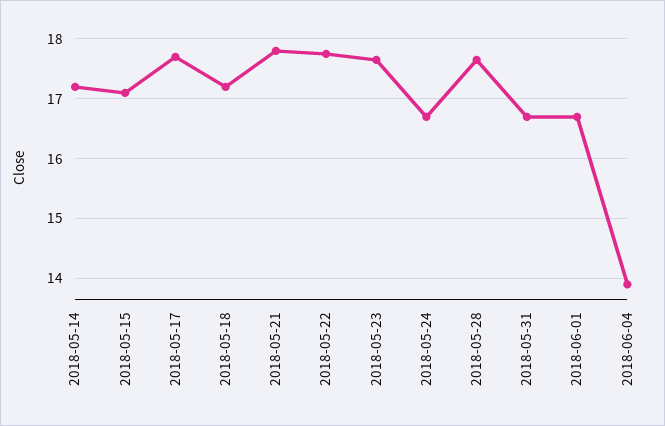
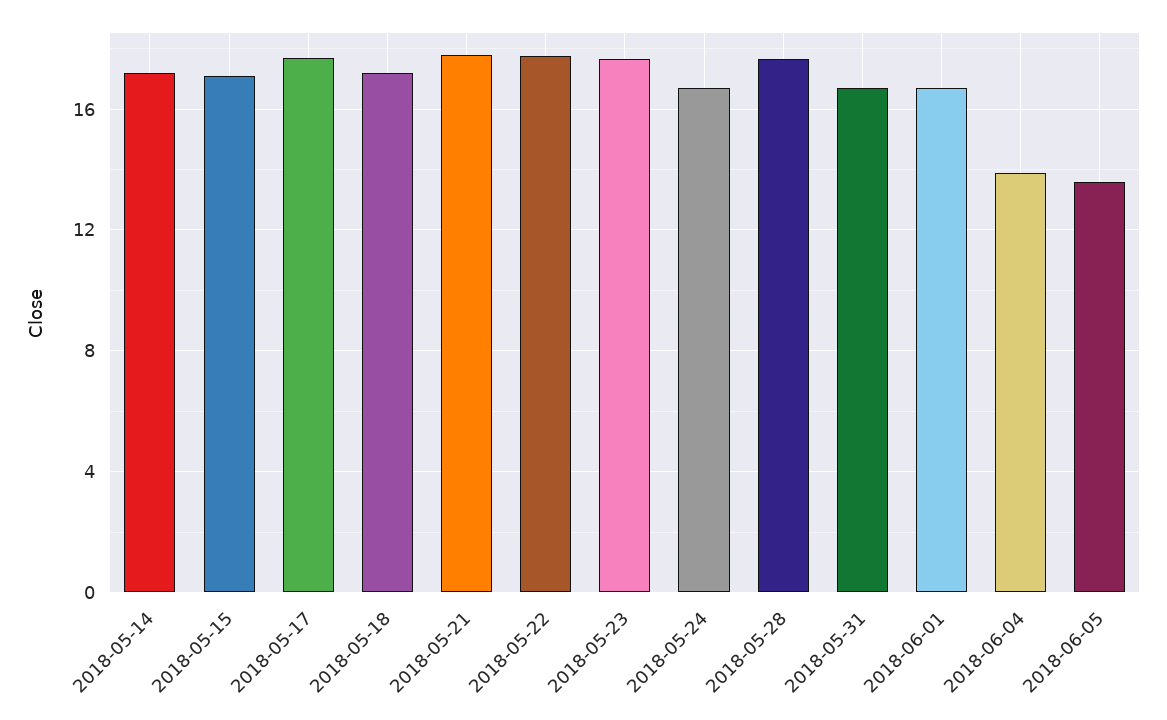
2018-06-05: none -> 13.5

